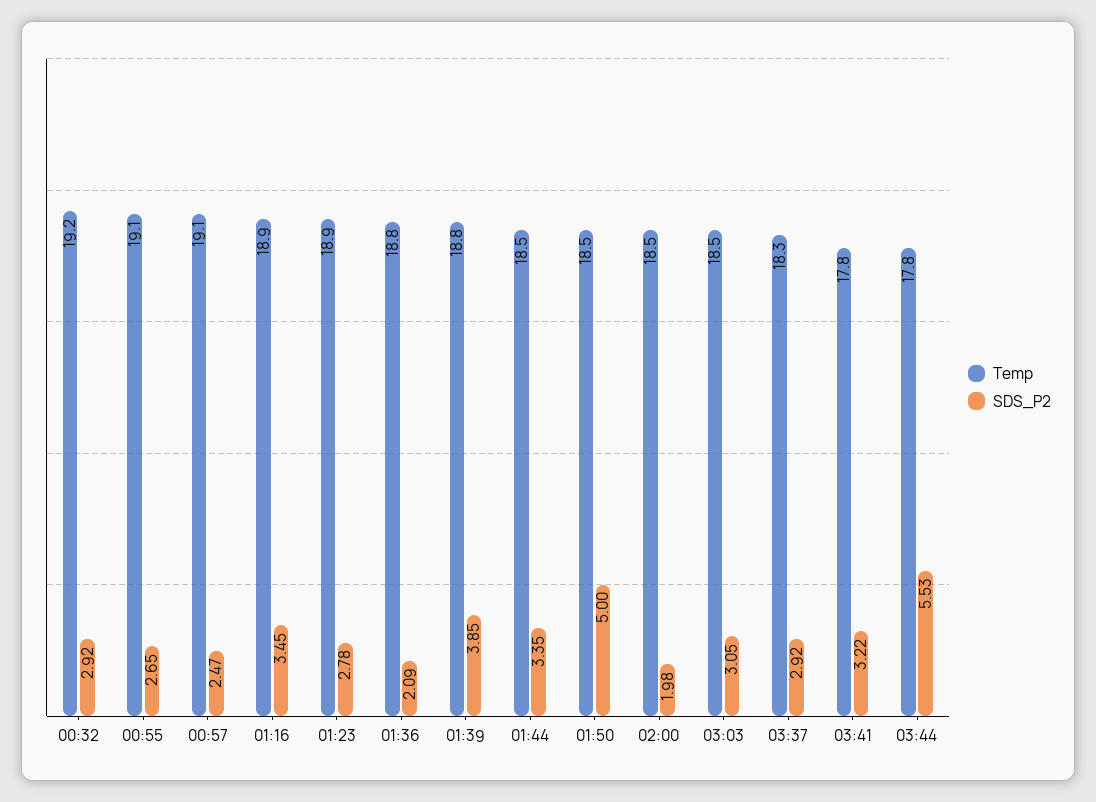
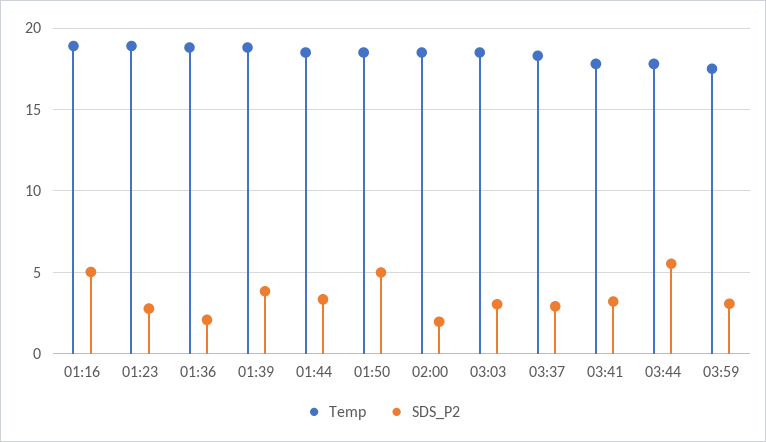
Temp, 00:32: 19.2 -> none
SDS_P2, 00:32: 2.92 -> none
Temp, 00:55: 19.1 -> none
SDS_P2, 00:55: 2.65 -> none
Temp, 00:57: 19.1 -> none
SDS_P2, 00:57: 2.47 -> none
SDS_P2, 01:16: 3.45 -> 5
Temp, 03:59: none -> 17.5
SDS_P2, 03:59: none -> 3

